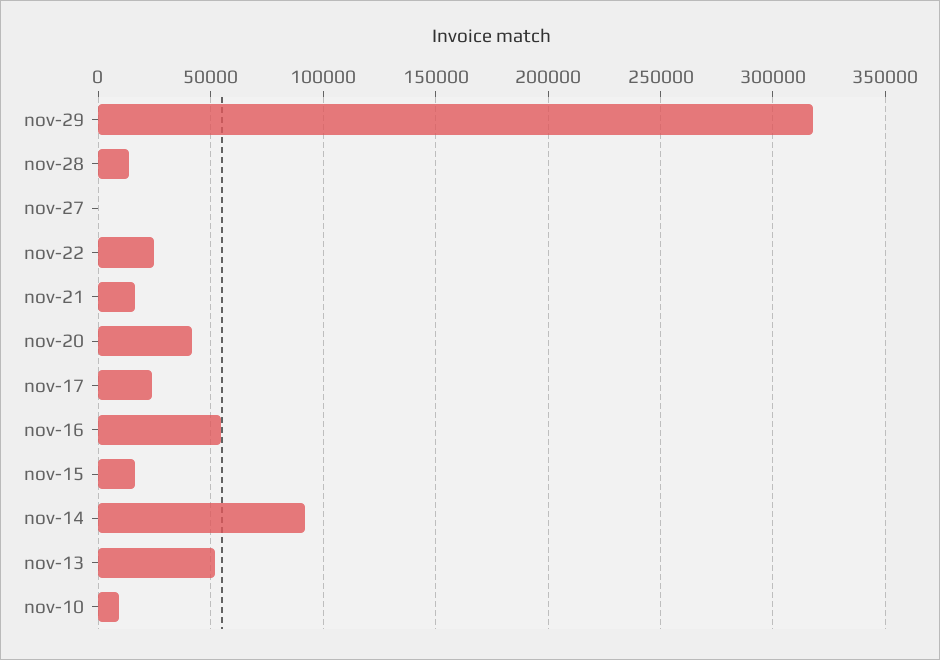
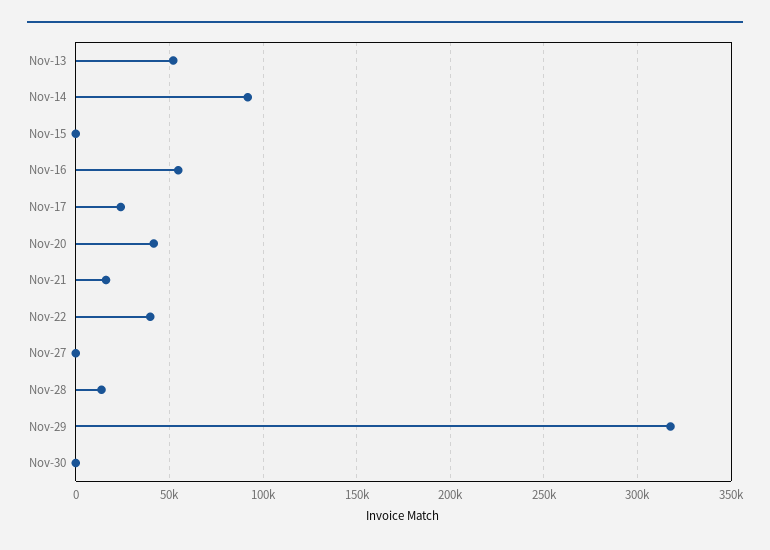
nov-22: 25000 -> 40000
nov-15: 15000 -> 0
nov-10: 10000 -> none
Nov-30: none -> 0

